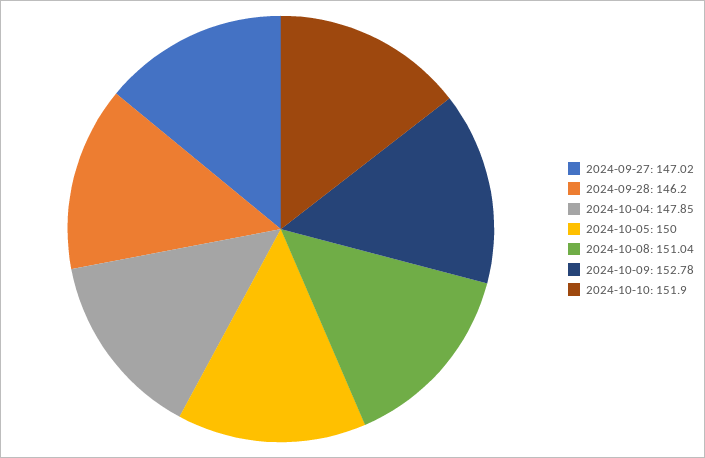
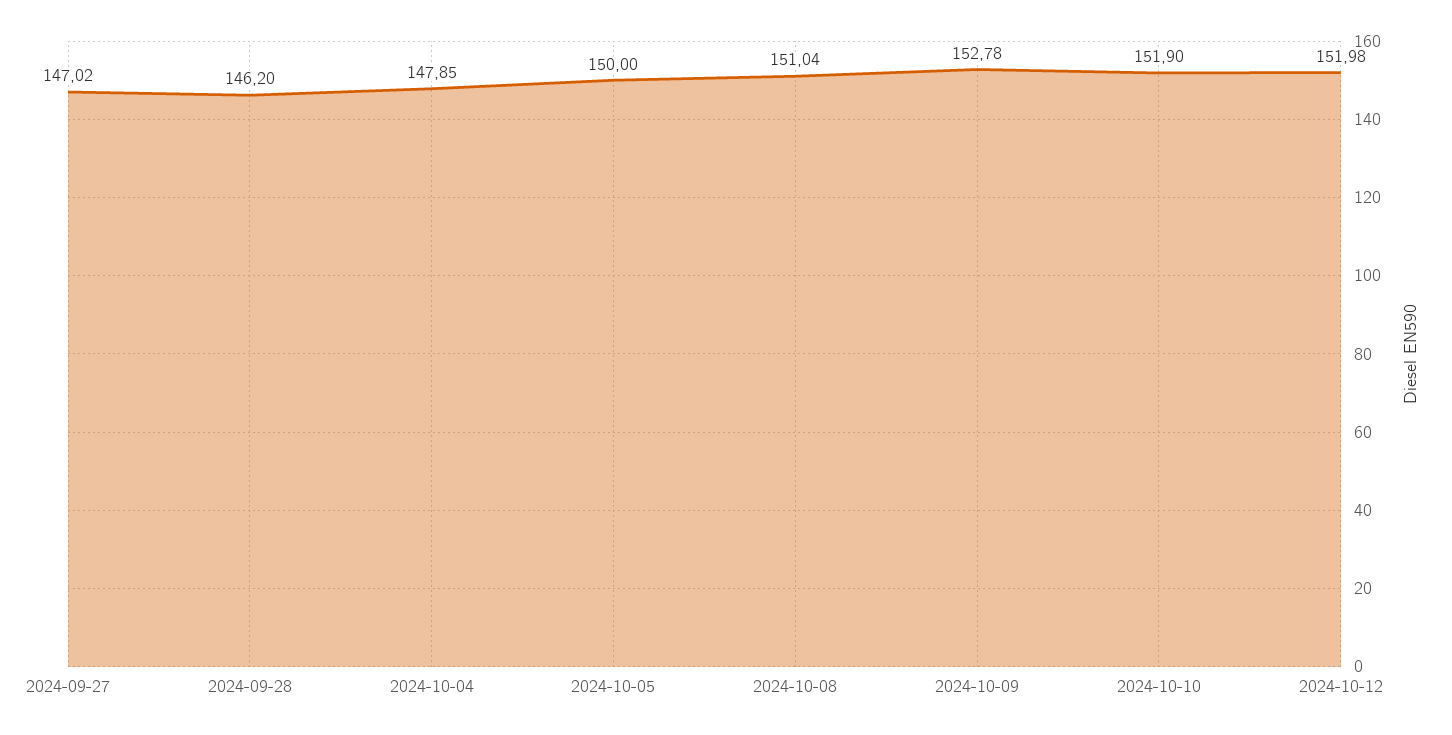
2024-10-12: none -> 151.98

